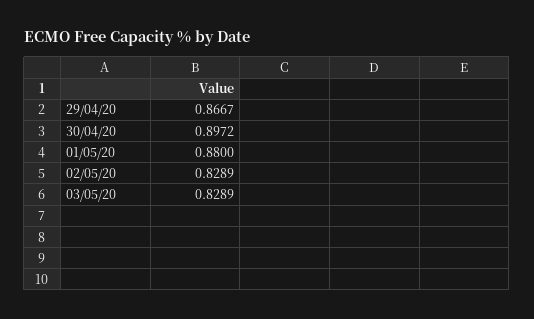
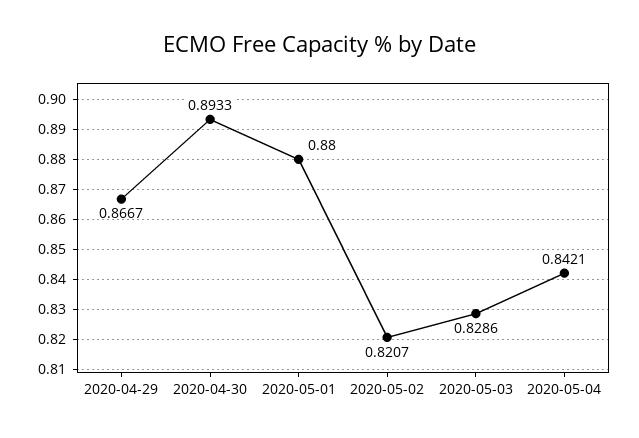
30/04/20: 0.8972 -> 0.8933
02/05/20: 0.8289 -> 0.8207
03/05/20: 0.8289 -> 0.8286
2020-05-04: none -> 0.8421

